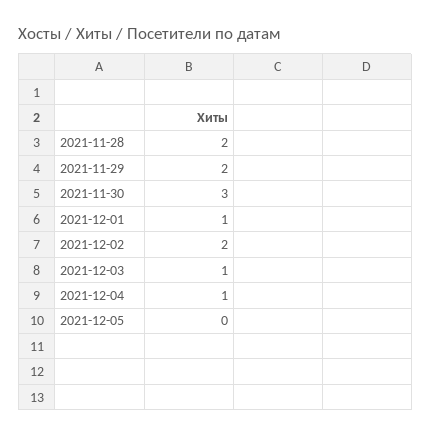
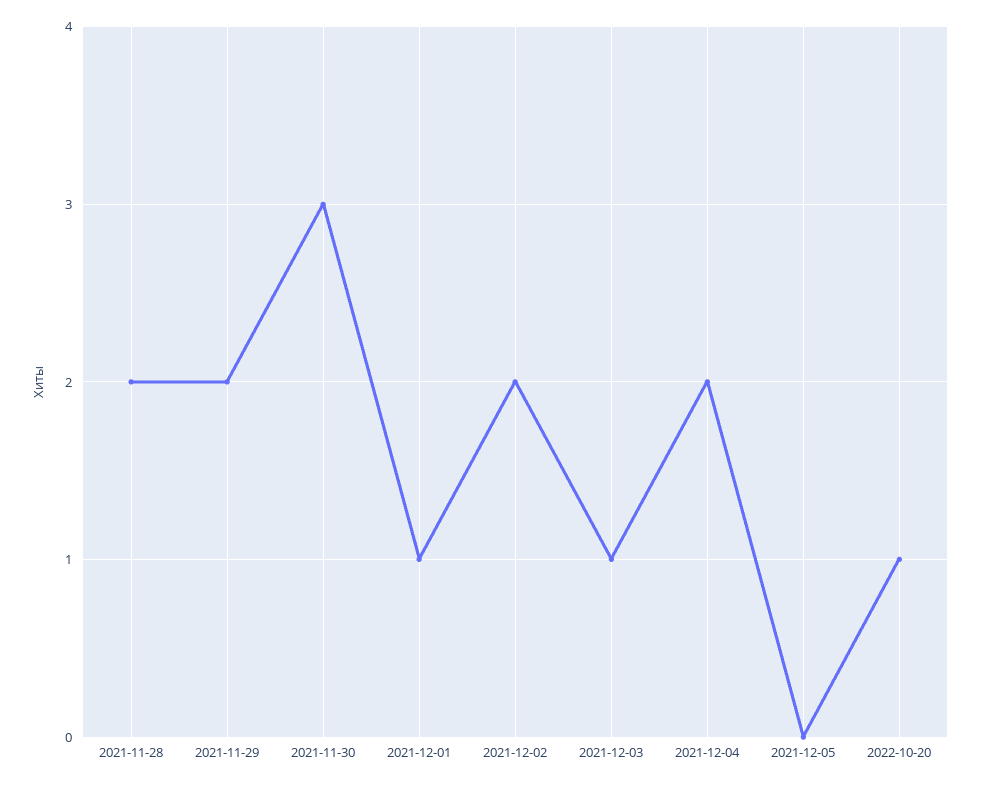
2021-12-04: 1 -> 2
2022-10-20: none -> 1

